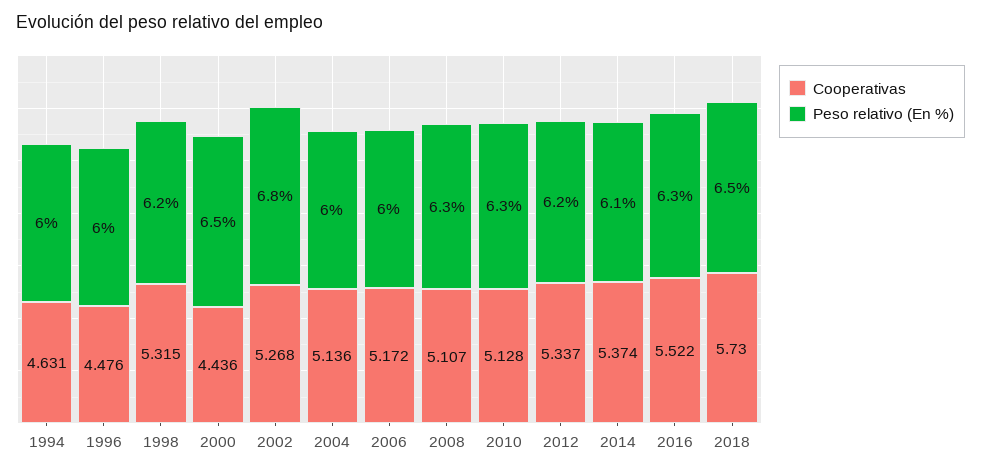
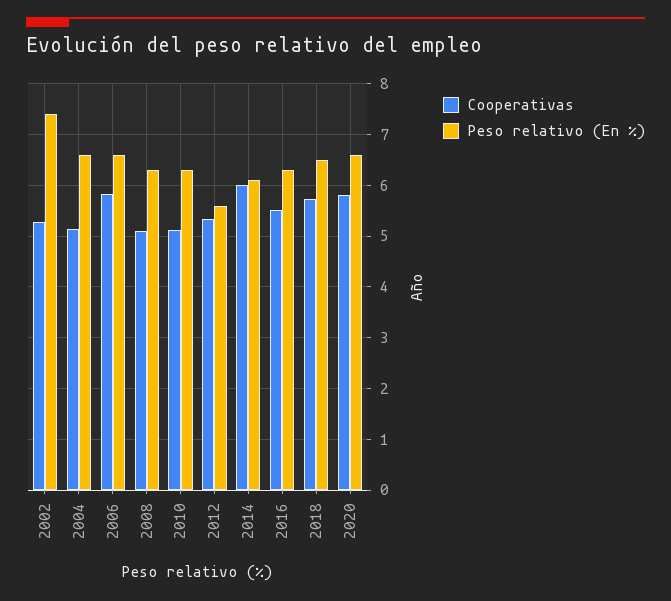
Cooperativas, 1994: 4.631 -> none
Peso relativo (En %), 1994: 6 -> none
Cooperativas, 1996: 4.476 -> none
Peso relativo (En %), 1996: 6 -> none
Cooperativas, 1998: 5.315 -> none
Peso relativo (En %), 1998: 6.2 -> none
Cooperativas, 2000: 4.436 -> none
Peso relativo (En %), 2000: 6.5 -> none
Peso relativo (En %), 2002: 6.8 -> 7.4
Peso relativo (En %), 2004: 6 -> 6.6
Cooperativas, 2006: 5.172 -> 5.8
Peso relativo (En %), 2006: 6 -> 6.6
Peso relativo (En %), 2012: 6.2 -> 5.6
Cooperativas, 2014: 5.374 -> 6
Cooperativas, 2020: none -> 5.8
Peso relativo (En %), 2020: none -> 6.6

